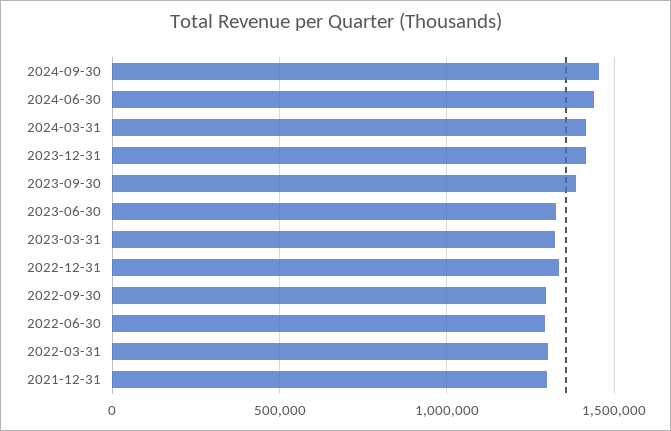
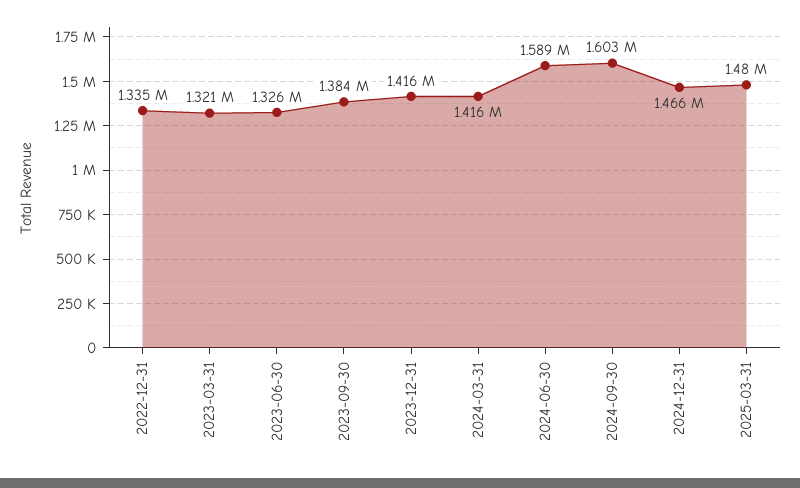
2024-09-30: 1450000 -> 1603000
2024-06-30: 1450000 -> 1589000
2022-09-30: 1300000 -> none
2022-06-30: 1300000 -> none
2022-03-31: 1300000 -> none
2021-12-31: 1300000 -> none
2024-12-31: none -> 1466000
2025-03-31: none -> 1480000

